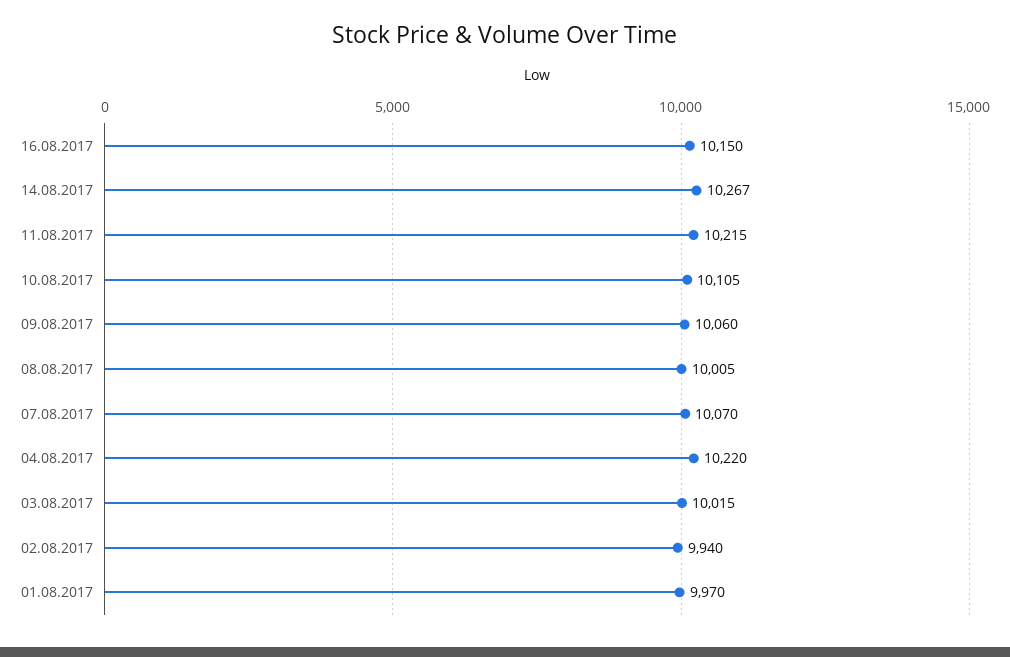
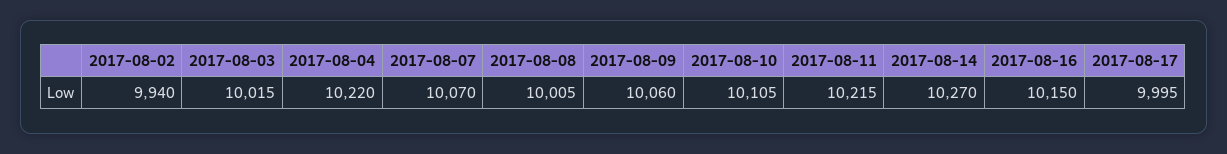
14.08.2017: 10267 -> 10270
01.08.2017: 9970 -> none
2017-08-17: none -> 9995

